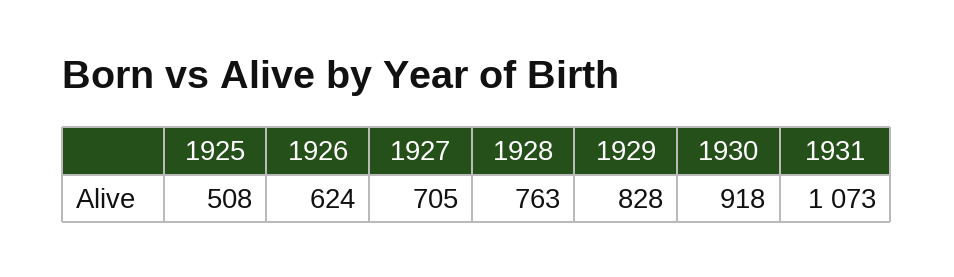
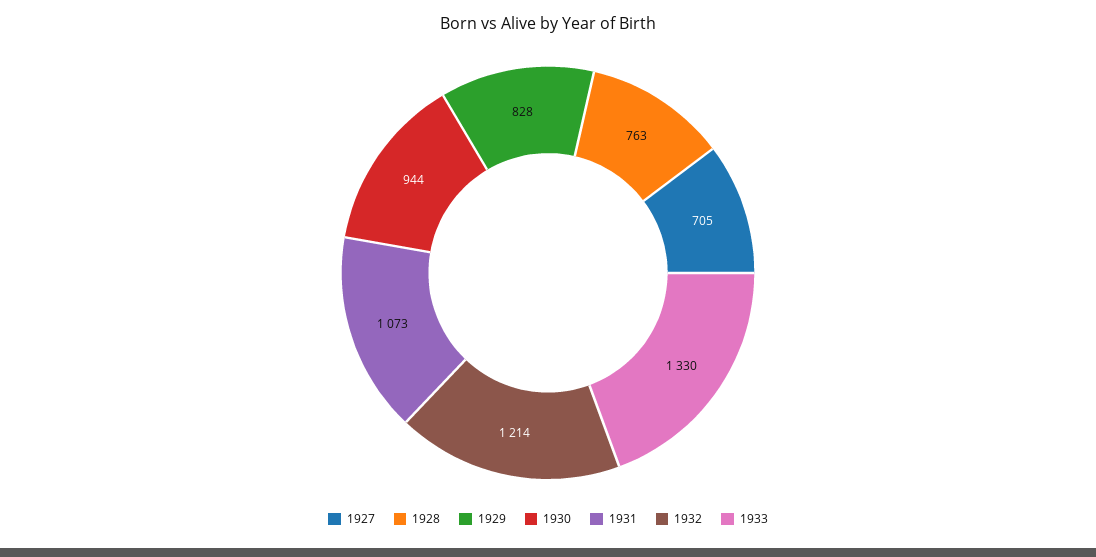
1925: 508 -> none
1926: 624 -> none
1930: 918 -> 944
1932: none -> 1214
1933: none -> 1330

